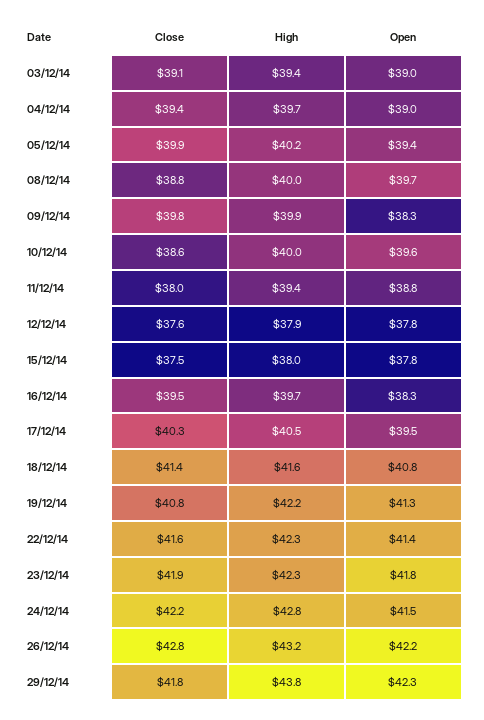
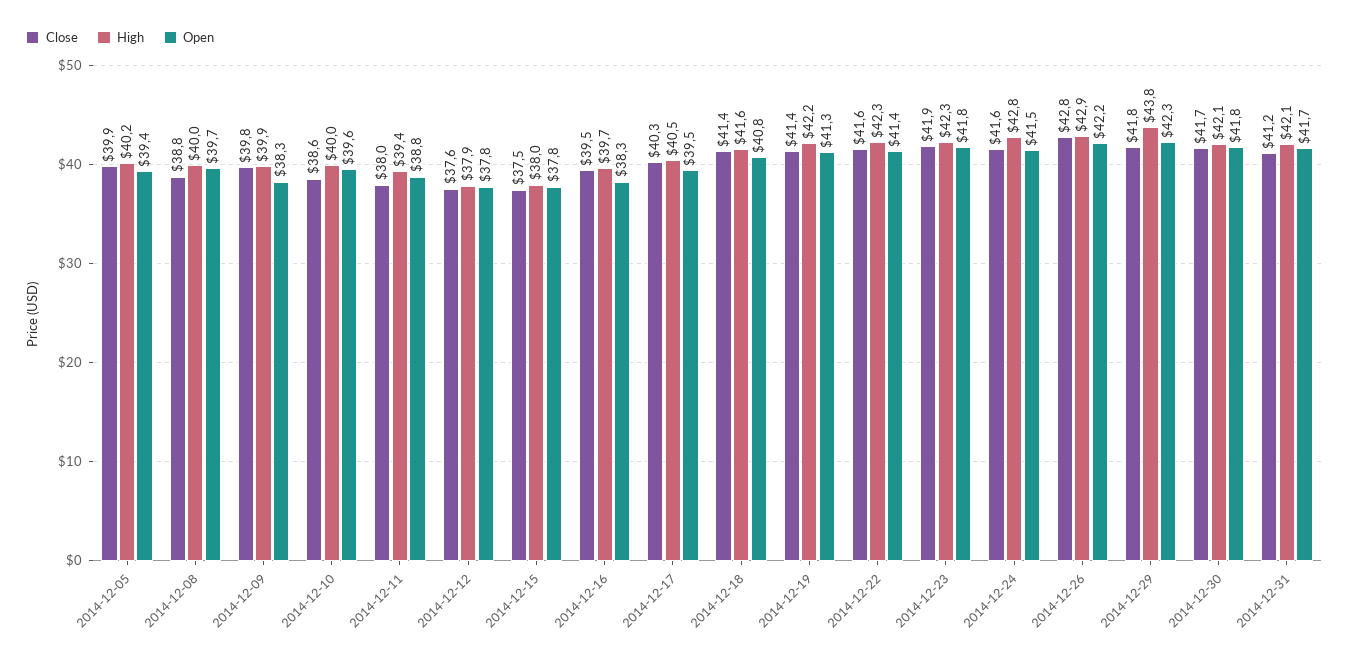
Close, 03/12/14: 39.1 -> none
High, 03/12/14: 39.4 -> none
Open, 03/12/14: 39 -> none
Close, 04/12/14: 39.4 -> none
High, 04/12/14: 39.7 -> none
Open, 04/12/14: 39 -> none
Close, 19/12/14: 40.8 -> 41.4
Close, 24/12/14: 42.2 -> 41.6
High, 26/12/14: 43.2 -> 42.9
Close, 2014-12-30: none -> 41.7
High, 2014-12-30: none -> 42.1
Open, 2014-12-30: none -> 41.8
Close, 2014-12-31: none -> 41.2
High, 2014-12-31: none -> 42.1
Open, 2014-12-31: none -> 41.7

